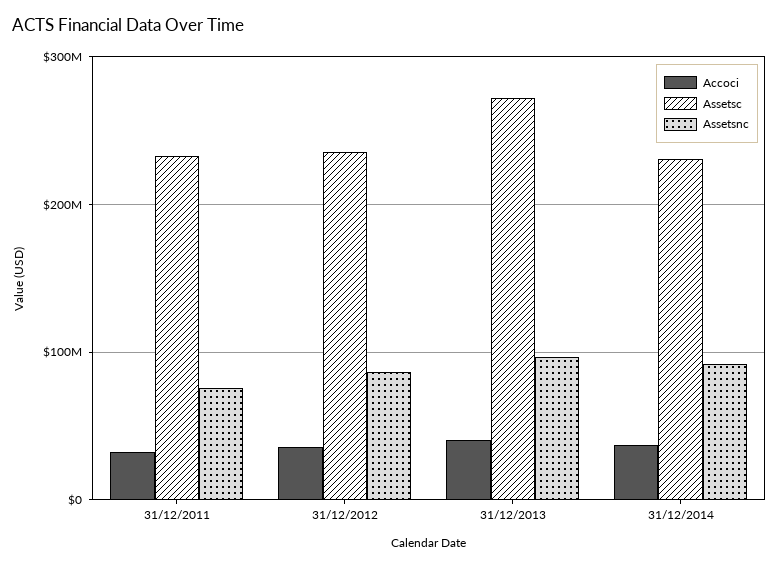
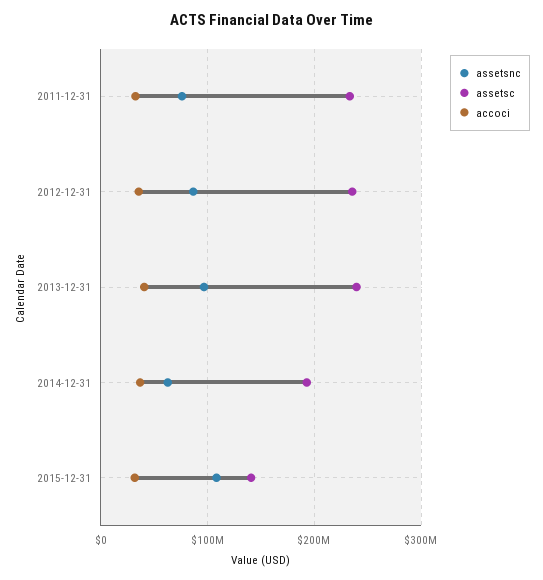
Assetsc, 31/12/2013: 270000000 -> 240000000
Assetsc, 31/12/2014: 230000000 -> 190000000
Assetsnc, 31/12/2014: 90000000 -> 60000000
Assetsnc, 2015-12-31: none -> 110000000
Assetsc, 2015-12-31: none -> 140000000
Accoci, 2015-12-31: none -> 30000000

